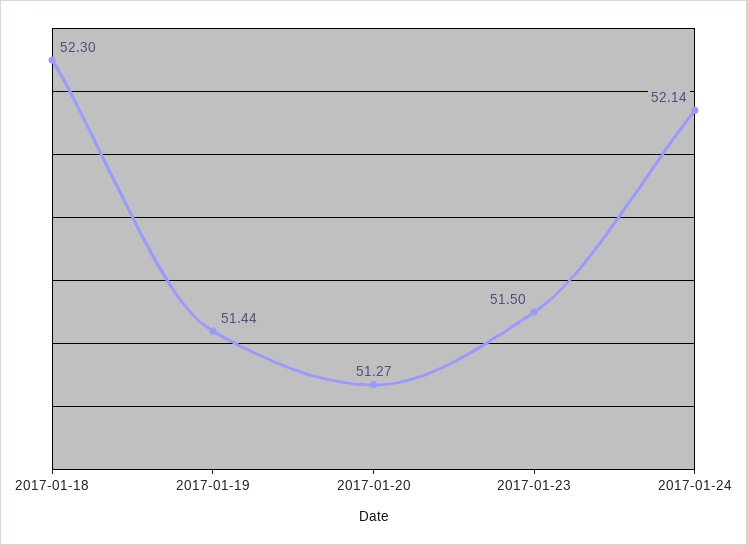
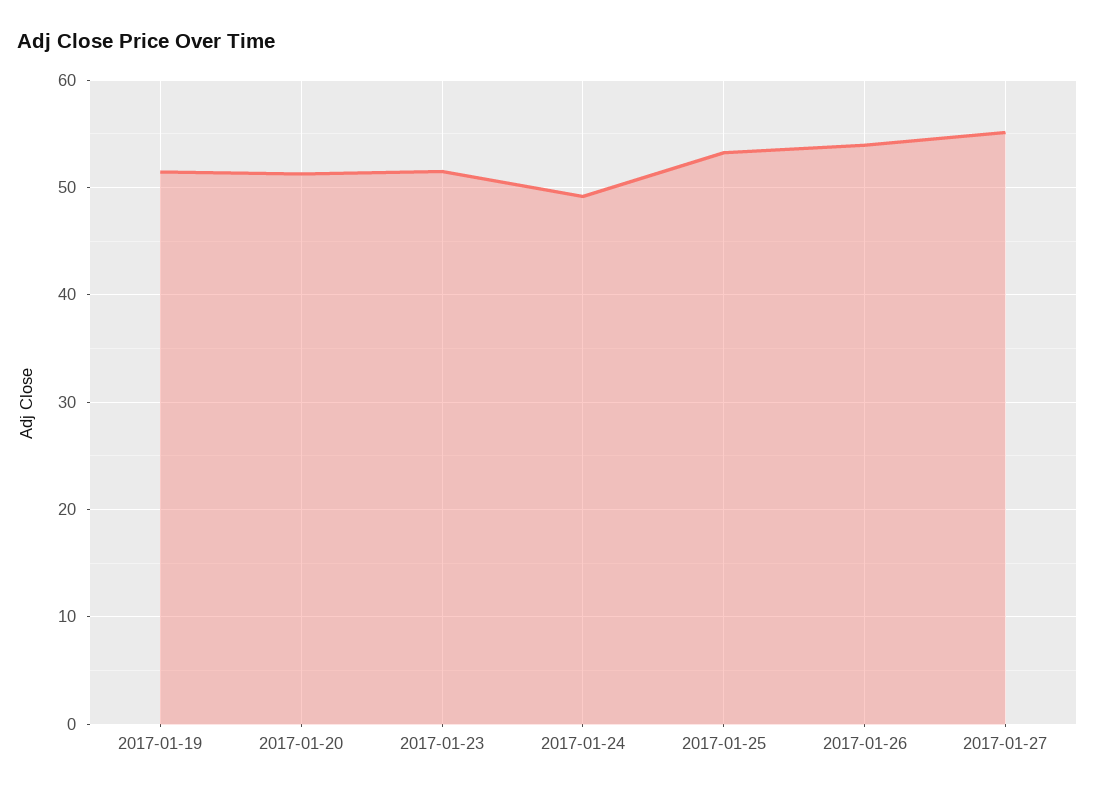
2017-01-18: 52.3 -> none
2017-01-24: 52.14 -> 49
2017-01-25: none -> 53
2017-01-26: none -> 54
2017-01-27: none -> 55

